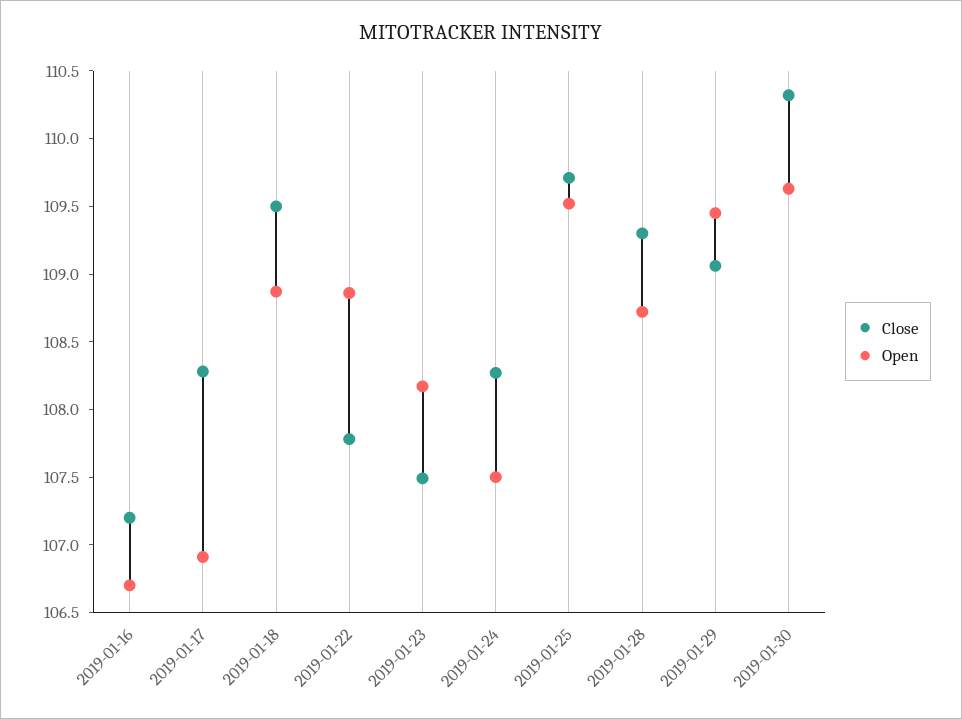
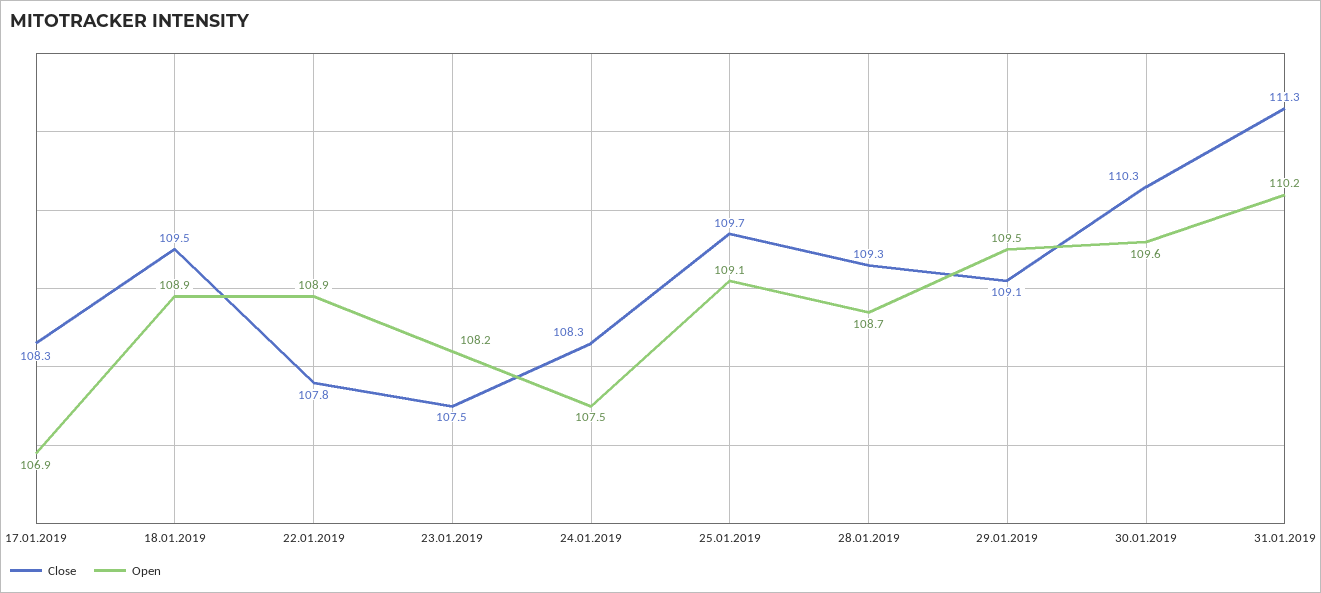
Close, 2019-01-16: 107.2 -> none
Open, 2019-01-16: 106.7 -> none
Open, 2019-01-25: 109.5 -> 109.1
Close, 31.01.2019: none -> 111.3
Open, 31.01.2019: none -> 110.2

